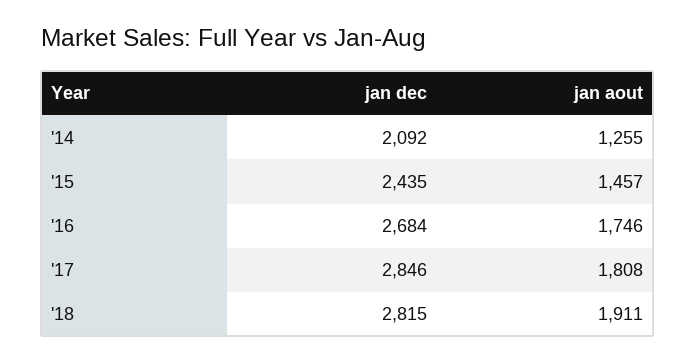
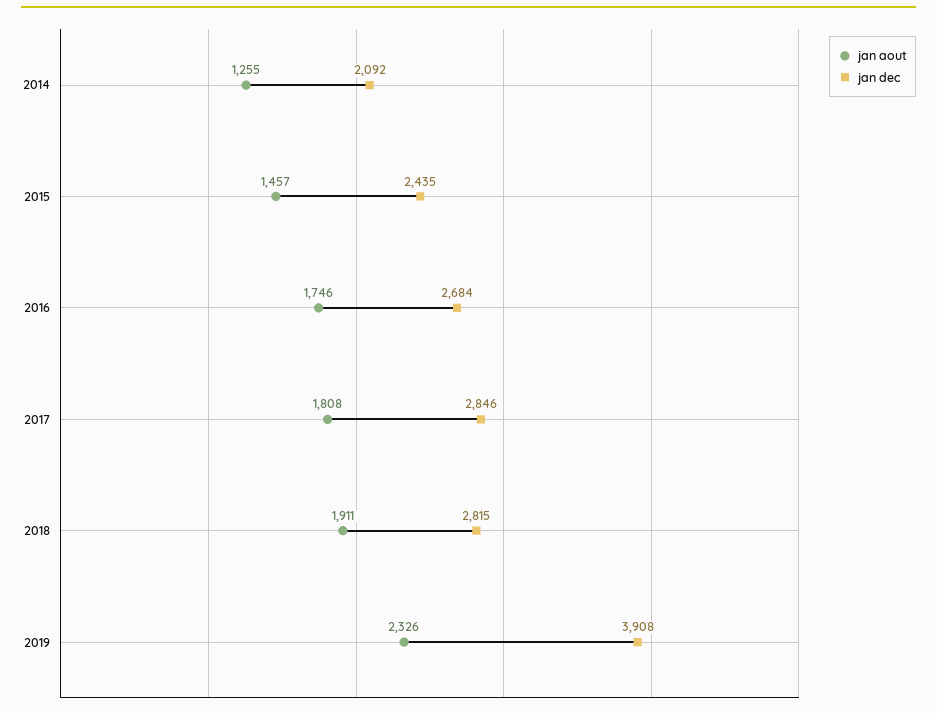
jan aout, 2019: none -> 2326
jan dec, 2019: none -> 3908

